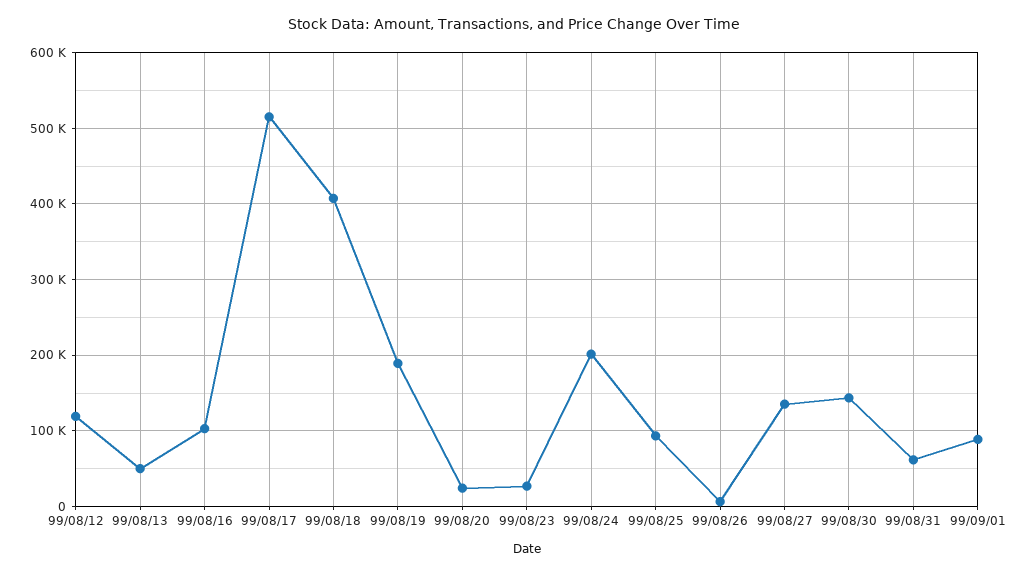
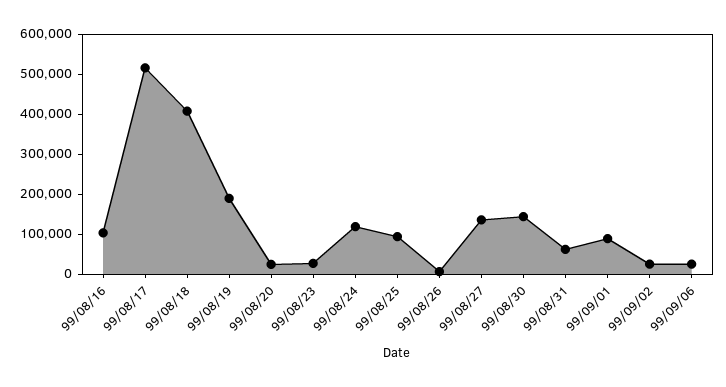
99/08/12: 120000 -> none
99/08/13: 50000 -> none
99/08/24: 200000 -> 125000
99/09/02: none -> 25000
99/09/06: none -> 25000

